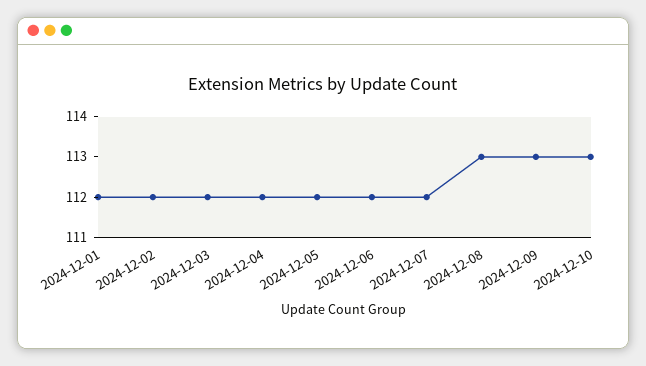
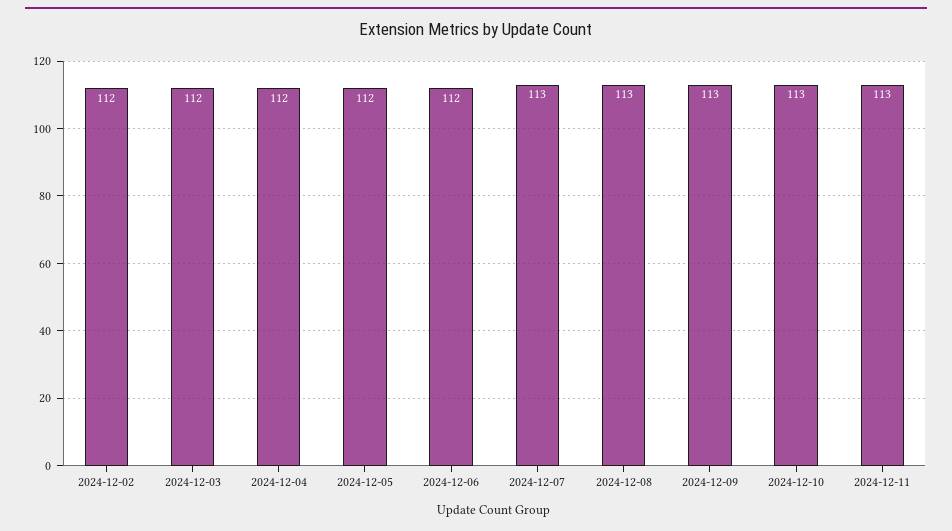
2024-12-01: 112 -> none
2024-12-07: 112 -> 113
2024-12-11: none -> 113

